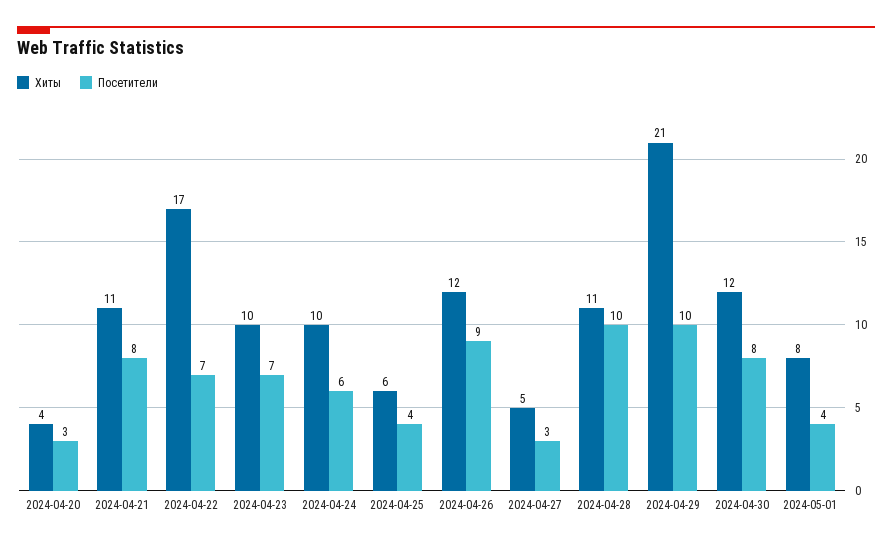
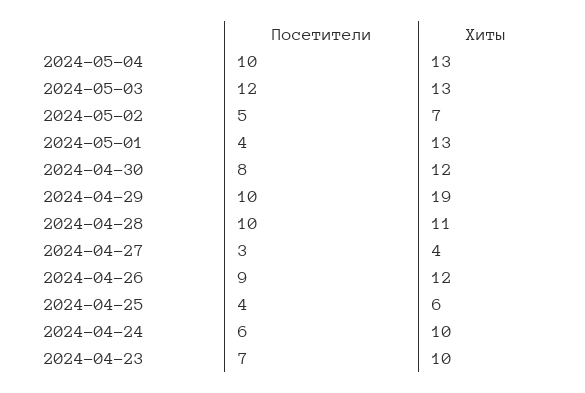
Хиты, 2024-04-20: 4 -> none
Посетители, 2024-04-20: 3 -> none
Хиты, 2024-04-21: 11 -> none
Посетители, 2024-04-21: 8 -> none
Хиты, 2024-04-22: 17 -> none
Посетители, 2024-04-22: 7 -> none
Хиты, 2024-04-27: 5 -> 4
Хиты, 2024-04-29: 21 -> 19
Хиты, 2024-05-01: 8 -> 13
Посетители, 2024-05-04: none -> 10
Хиты, 2024-05-04: none -> 13
Посетители, 2024-05-03: none -> 12
Хиты, 2024-05-03: none -> 13
Посетители, 2024-05-02: none -> 5
Хиты, 2024-05-02: none -> 7

